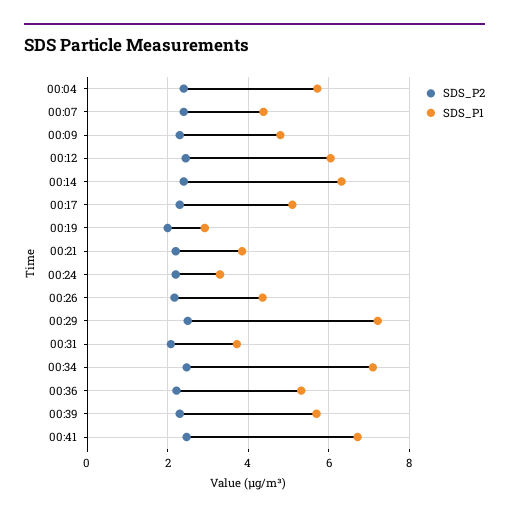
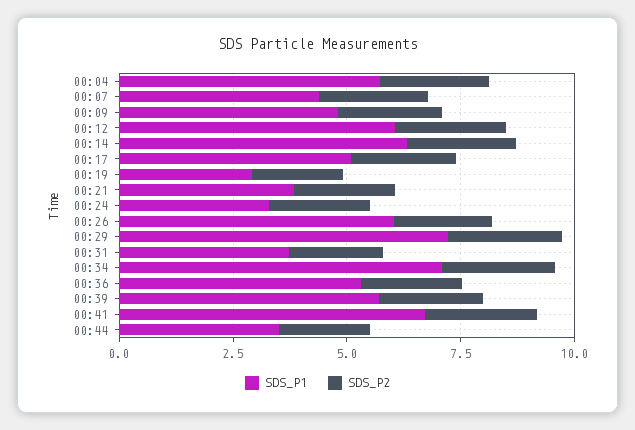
SDS_P1, 00:26: 4.4 -> 6
SDS_P1, 00:44: none -> 3.5
SDS_P2, 00:44: none -> 2

